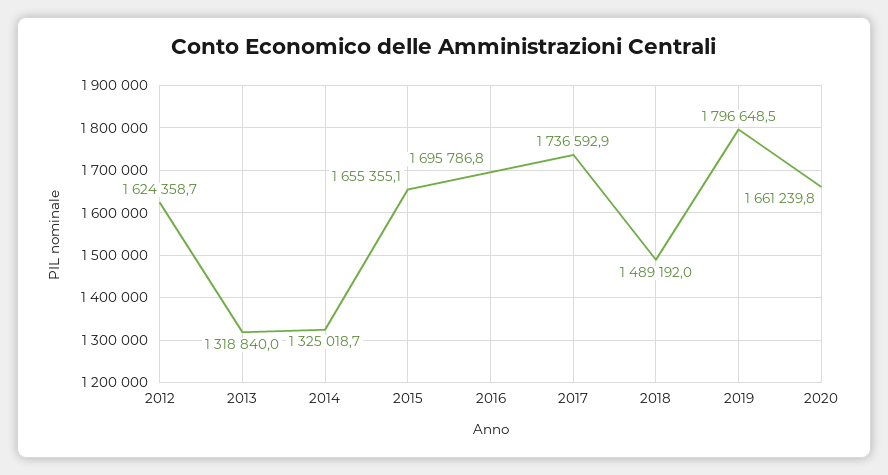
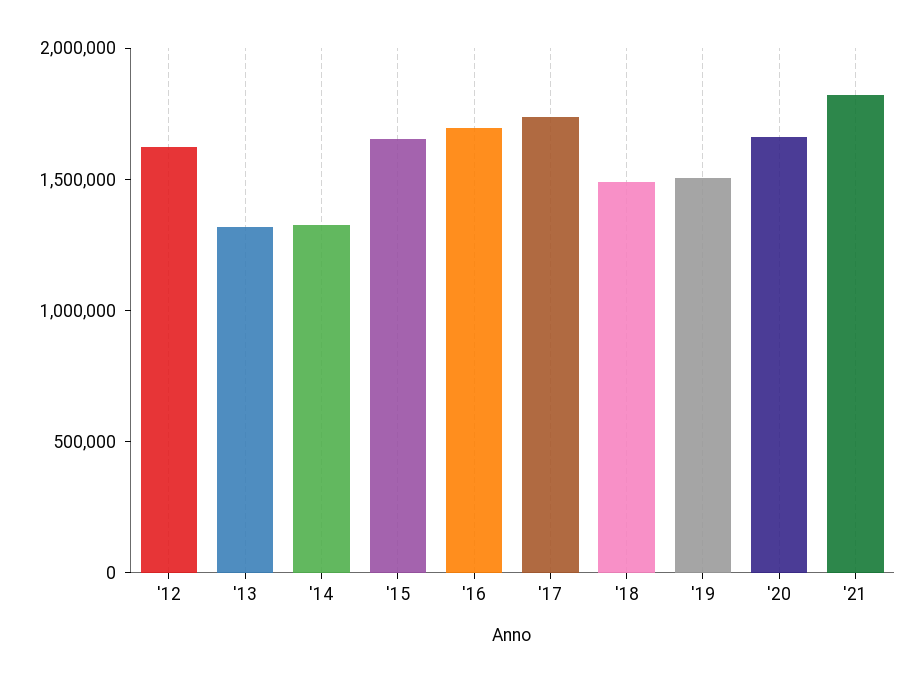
2019: 1796648.5 -> 1500000
'21: none -> 1800000

